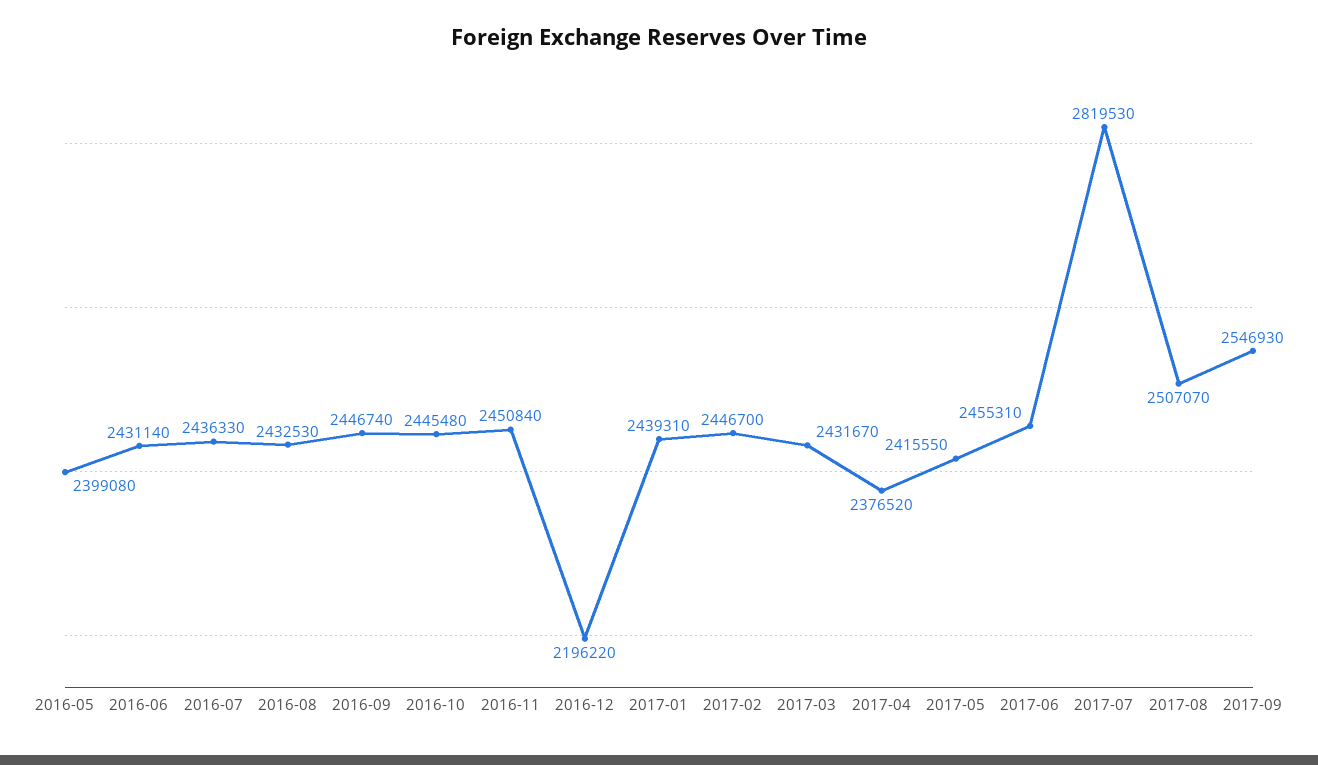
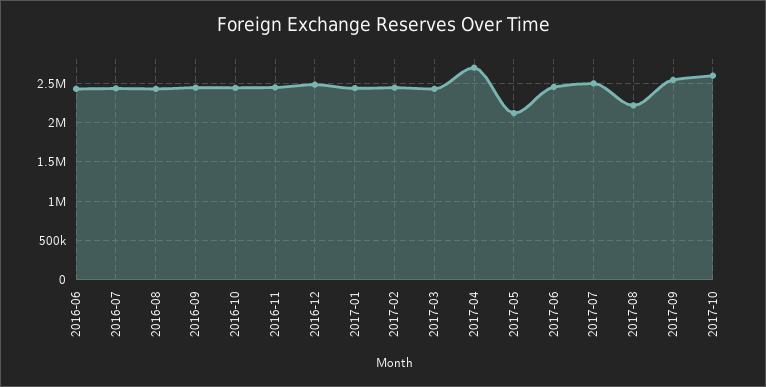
2016-05: 2399080 -> none
2016-12: 2196220 -> 2500000
2017-04: 2376520 -> 2700000
2017-05: 2415550 -> 2100000
2017-07: 2819530 -> 2500000
2017-08: 2507070 -> 2200000
2017-10: none -> 2600000

